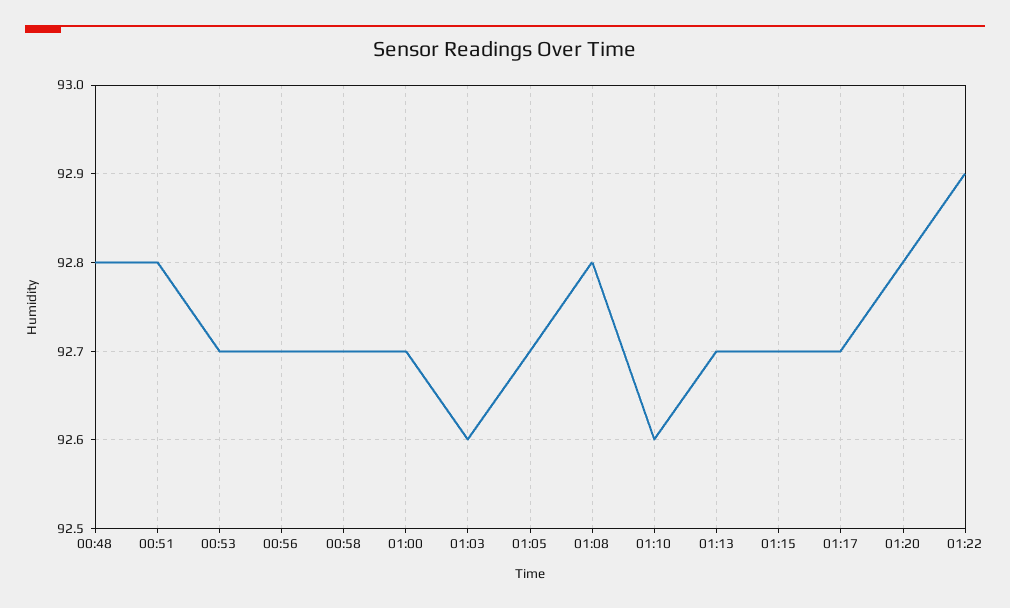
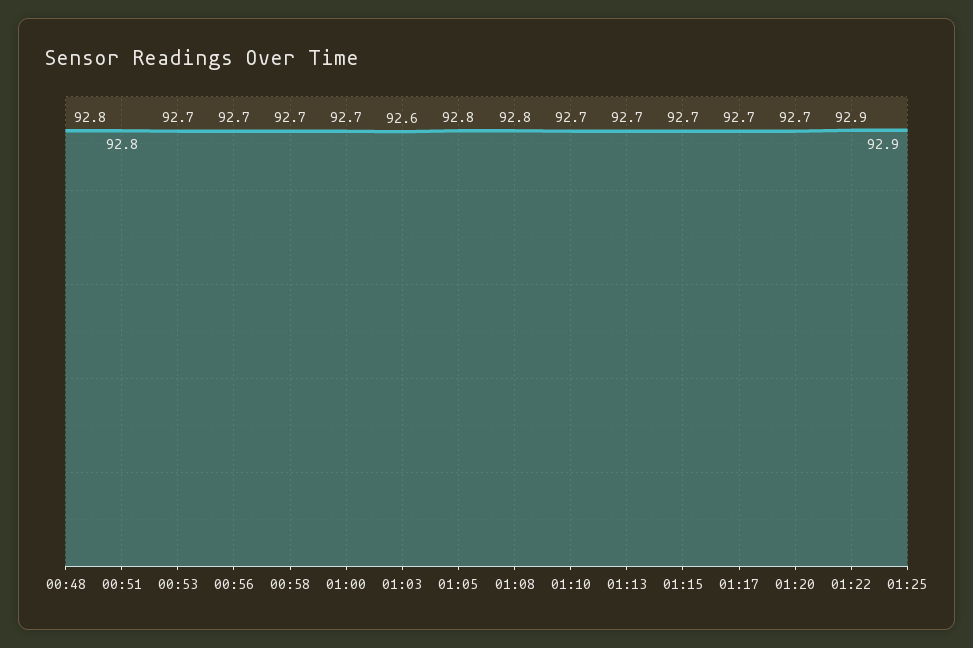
01:05: 92.7 -> 92.8
01:10: 92.6 -> 92.7
01:20: 92.8 -> 92.7
01:25: none -> 92.9

